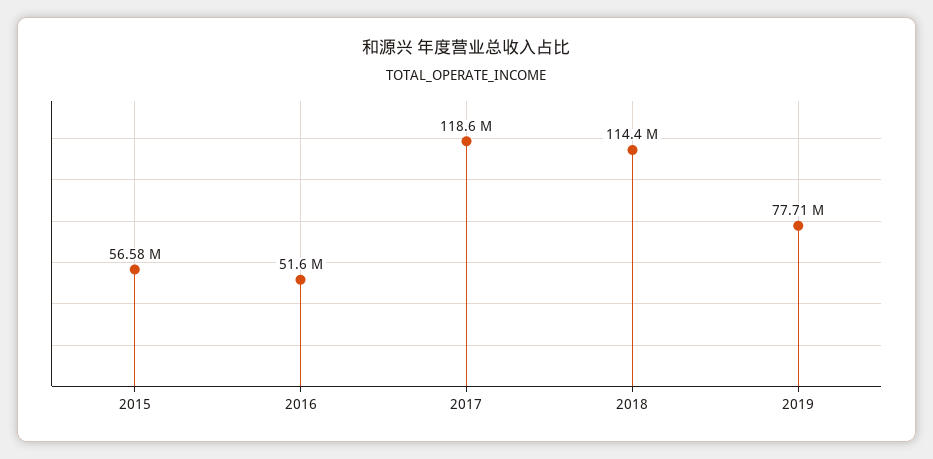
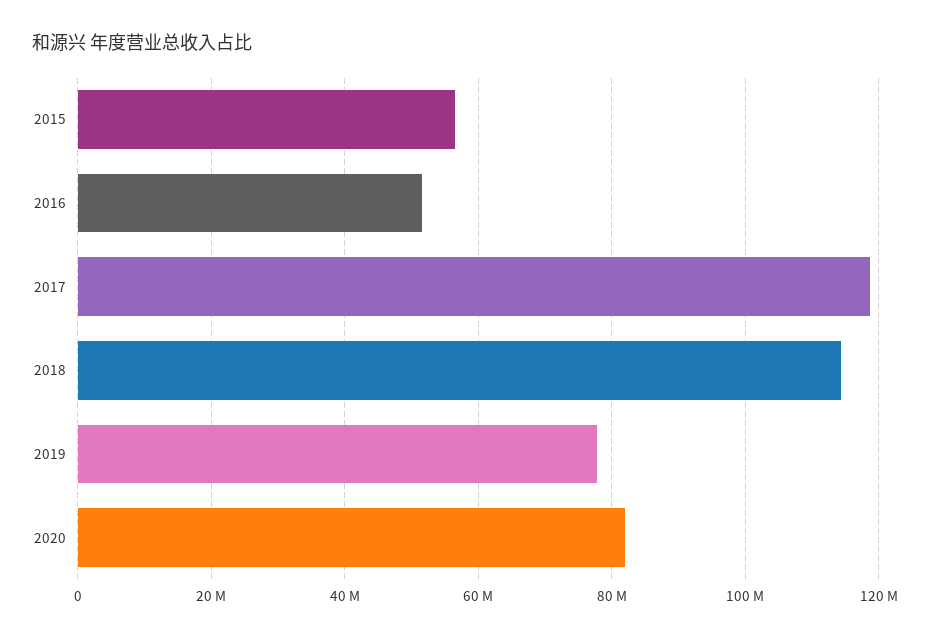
2020: none -> 82000000

